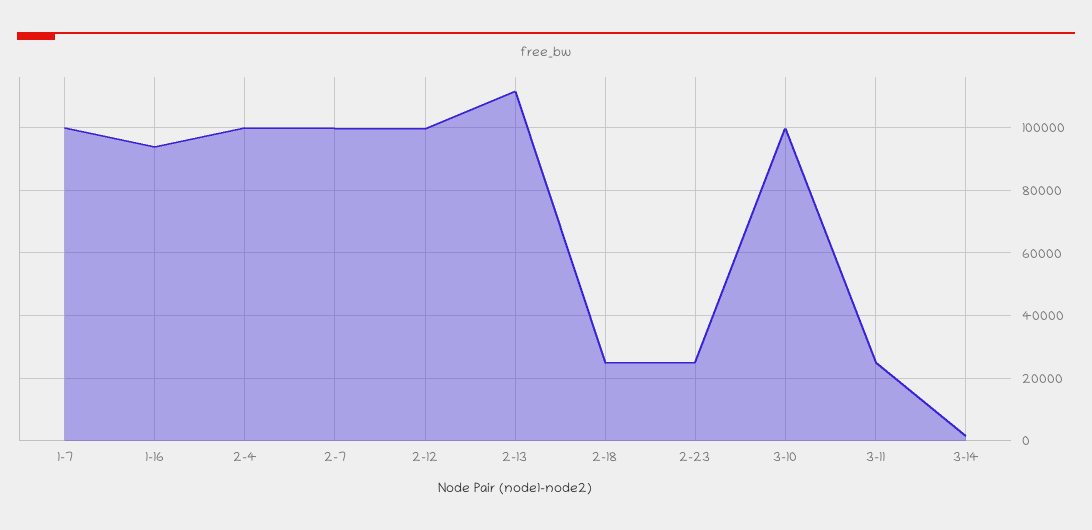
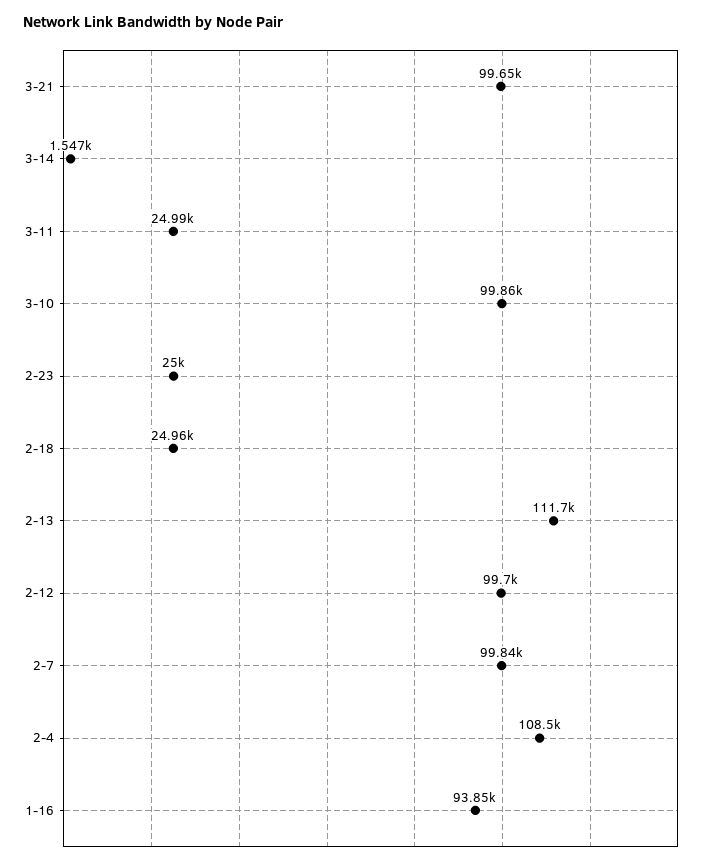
1-7: 100000 -> none
2-4: 100000 -> 108500
3-21: none -> 99650

